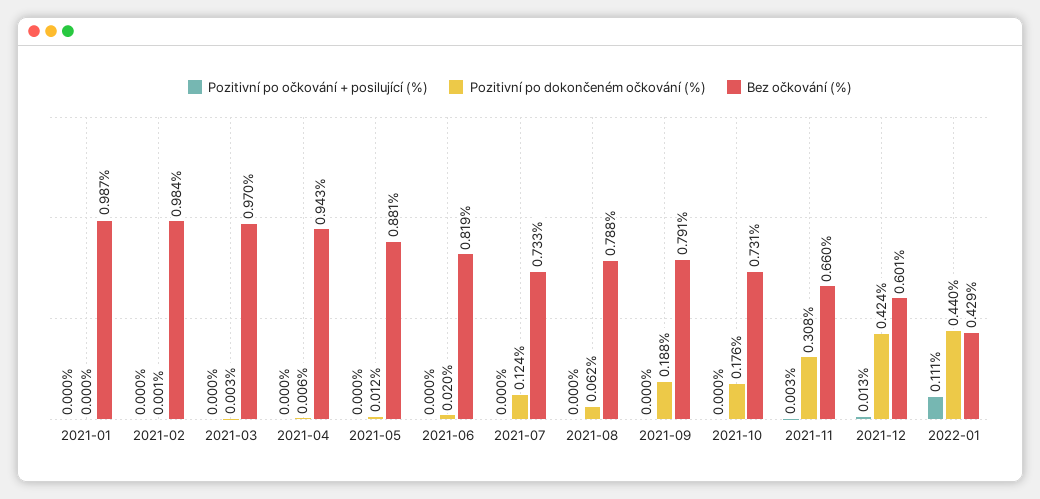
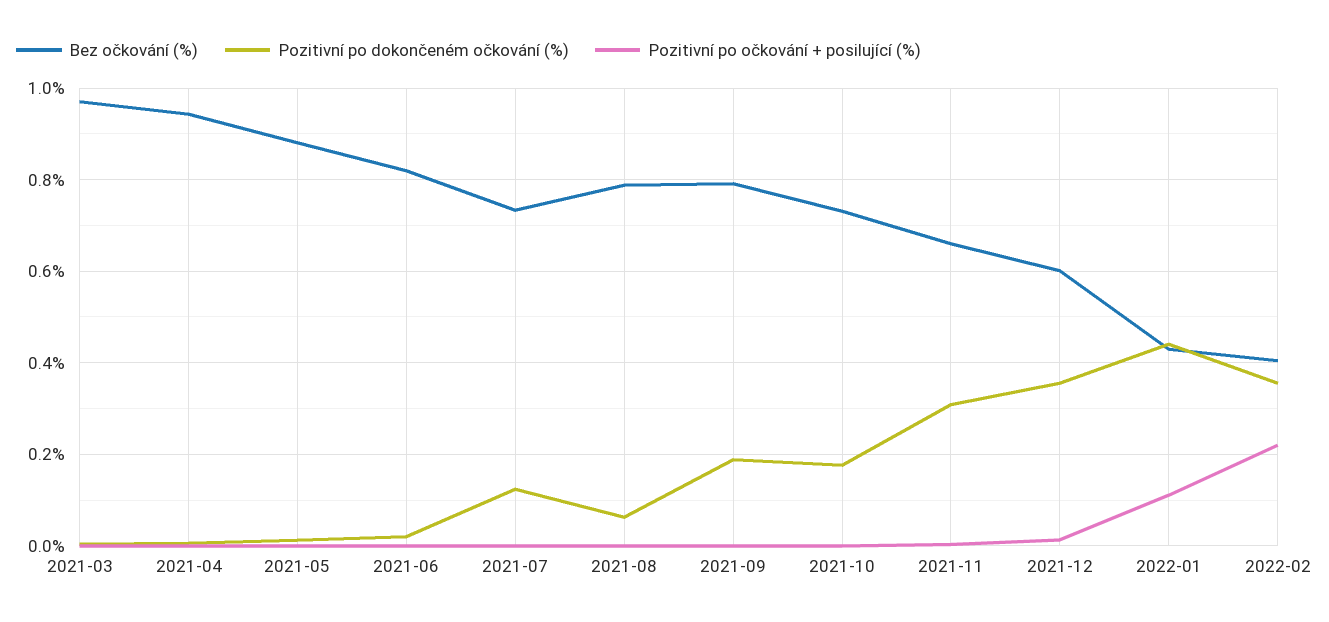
Pozitivní po očkování + posilující (%), 2021-01: 0 -> none
Pozitivní po dokončeném očkování (%), 2021-01: 0 -> none
Bez očkování (%), 2021-01: 0.987 -> none
Pozitivní po očkování + posilující (%), 2021-02: 0 -> none
Pozitivní po dokončeném očkování (%), 2021-02: 0.001 -> none
Bez očkování (%), 2021-02: 0.984 -> none
Pozitivní po dokončeném očkování (%), 2021-12: 0.424 -> 0.36
Bez očkování (%), 2022-02: none -> 0.4
Pozitivní po dokončeném očkování (%), 2022-02: none -> 0.36
Pozitivní po očkování + posilující (%), 2022-02: none -> 0.22

